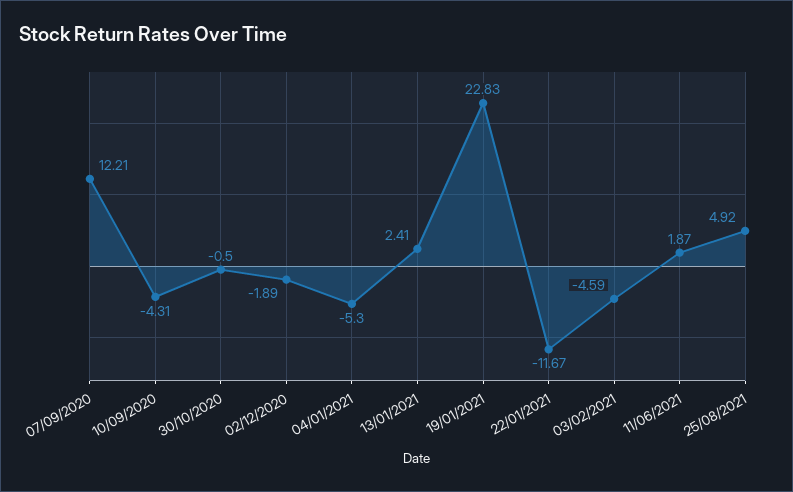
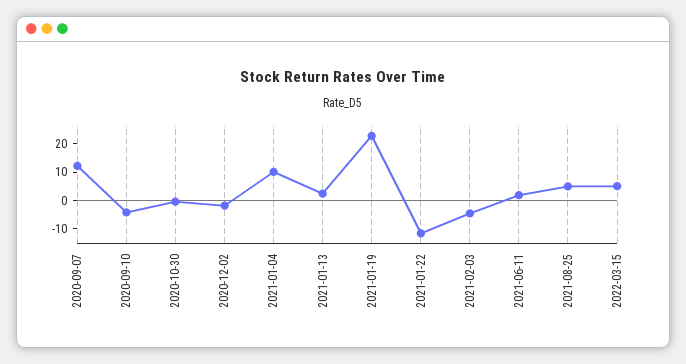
04/01/2021: -5.3 -> 10
2022-03-15: none -> 5

